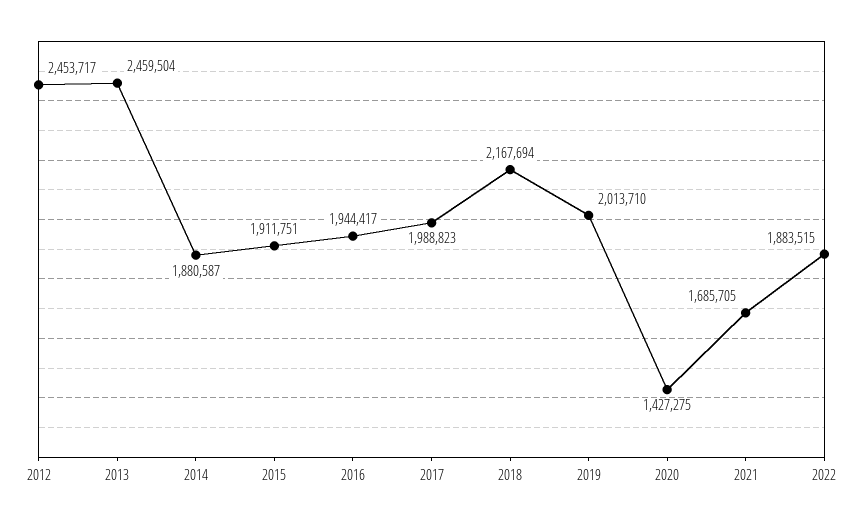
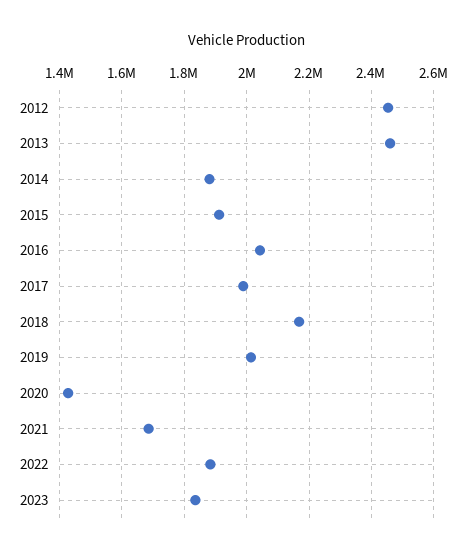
2016: 1944417 -> 2040000
2023: none -> 1840000

